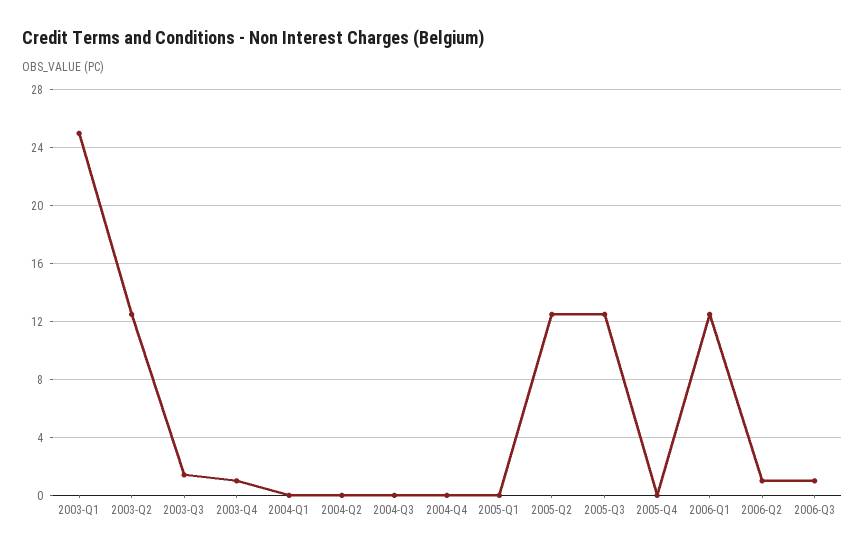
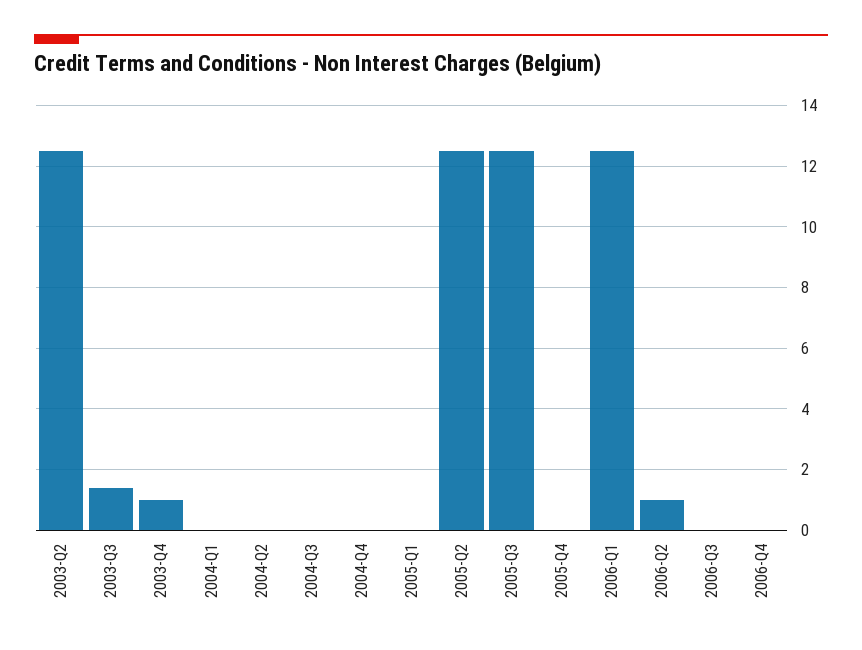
2003-Q1: 25 -> none
2006-Q3: 1 -> 0
2006-Q4: none -> 0

